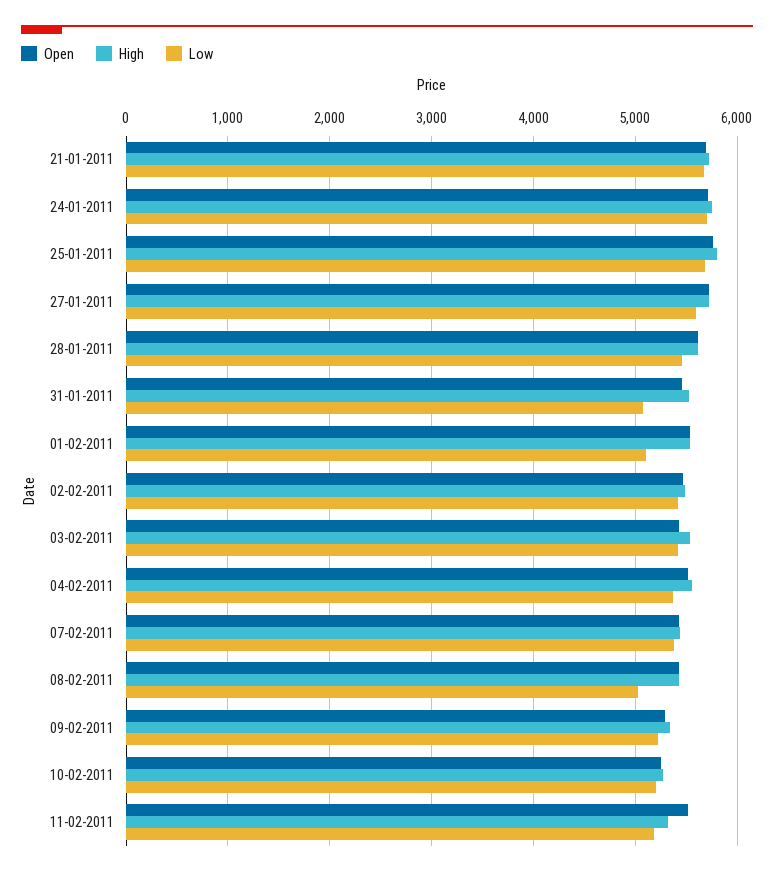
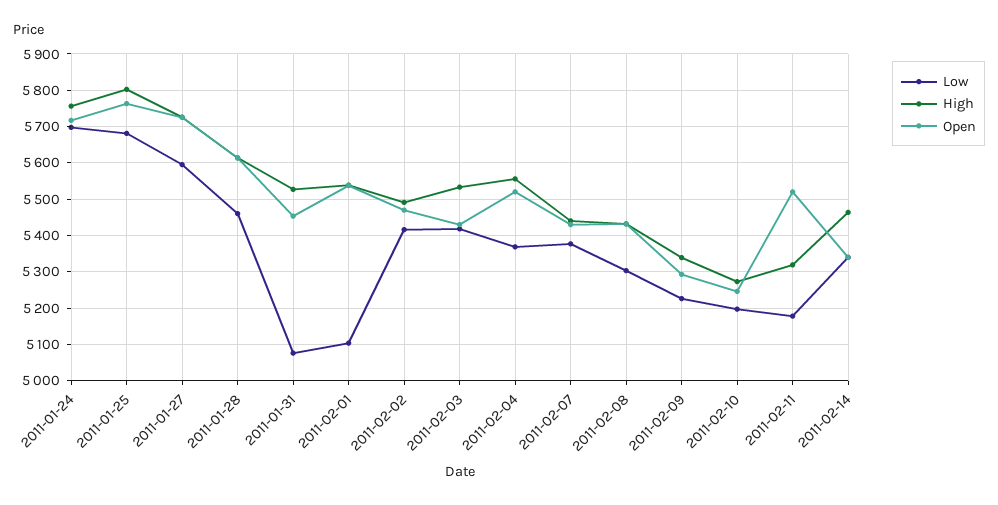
Open, 21-01-2011: 5700 -> none
High, 21-01-2011: 5700 -> none
Low, 21-01-2011: 5700 -> none
Low, 08-02-2011: 5000 -> 5300
Low, 2011-02-14: none -> 5340
High, 2011-02-14: none -> 5460
Open, 2011-02-14: none -> 5340

